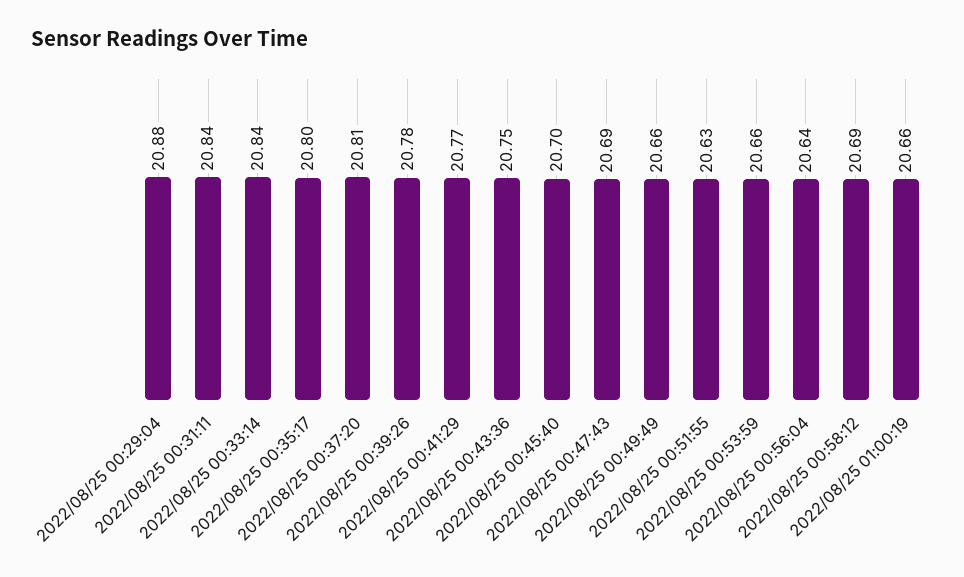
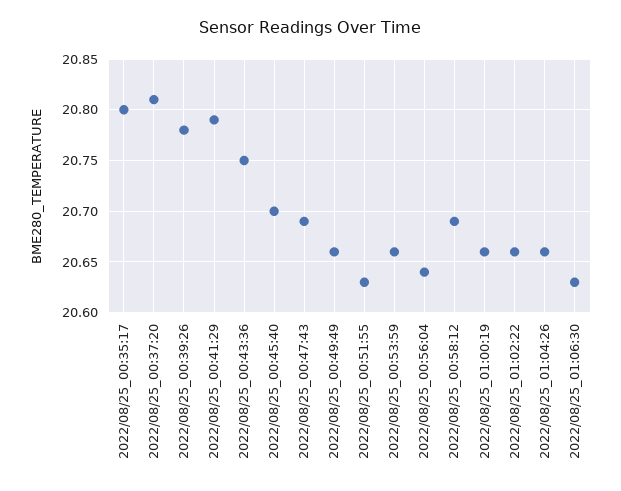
2022/08/25 00:29:04: 20.88 -> none
2022/08/25 00:31:11: 20.84 -> none
2022/08/25 00:33:14: 20.84 -> none
2022/08/25 00:41:29: 20.77 -> 20.79
2022/08/25_01:02:22: none -> 20.66
2022/08/25_01:04:26: none -> 20.66
2022/08/25_01:06:30: none -> 20.63

